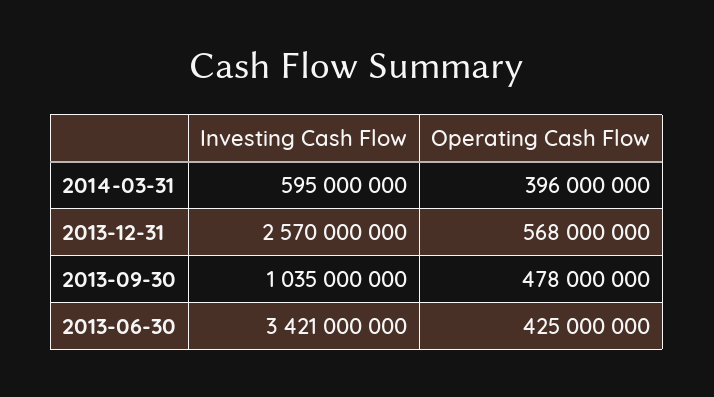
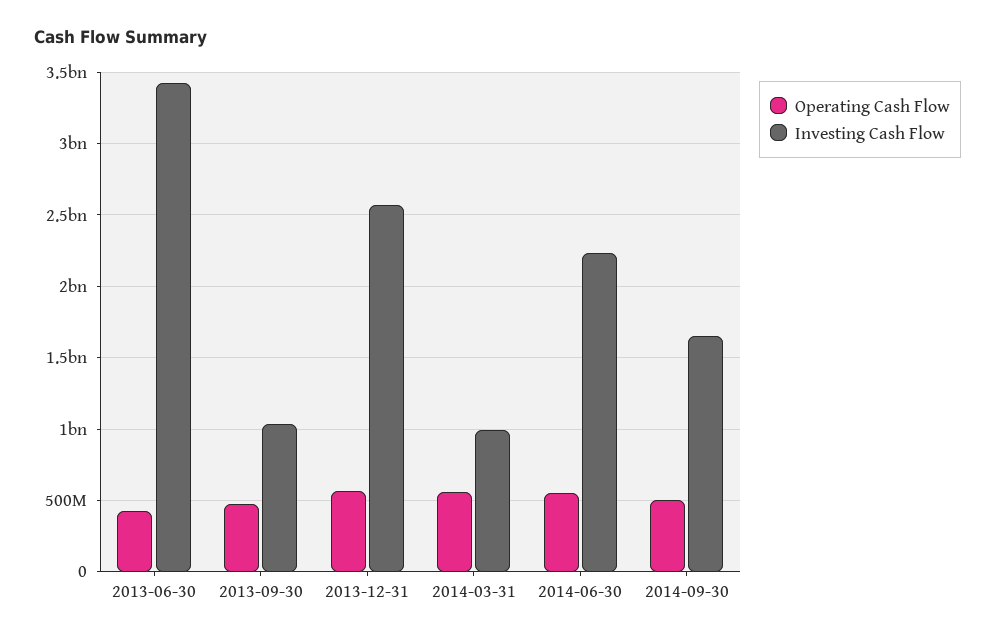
Investing Cash Flow, 2014-03-31: 595000000 -> 1000000000
Operating Cash Flow, 2014-03-31: 396000000 -> 550000000
Operating Cash Flow, 2014-06-30: none -> 550000000
Investing Cash Flow, 2014-06-30: none -> 2250000000
Operating Cash Flow, 2014-09-30: none -> 500000000
Investing Cash Flow, 2014-09-30: none -> 1650000000

